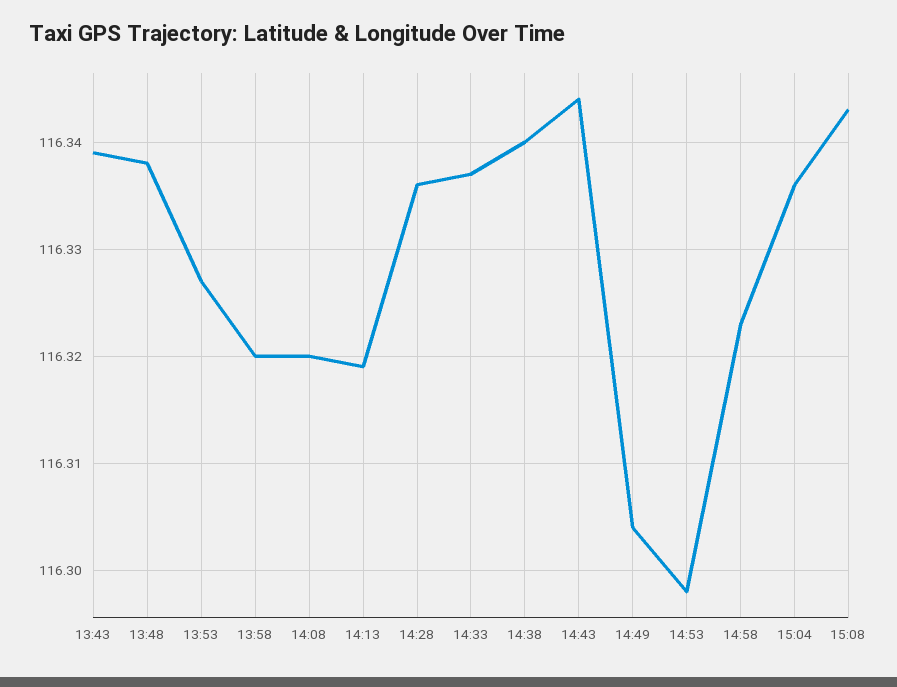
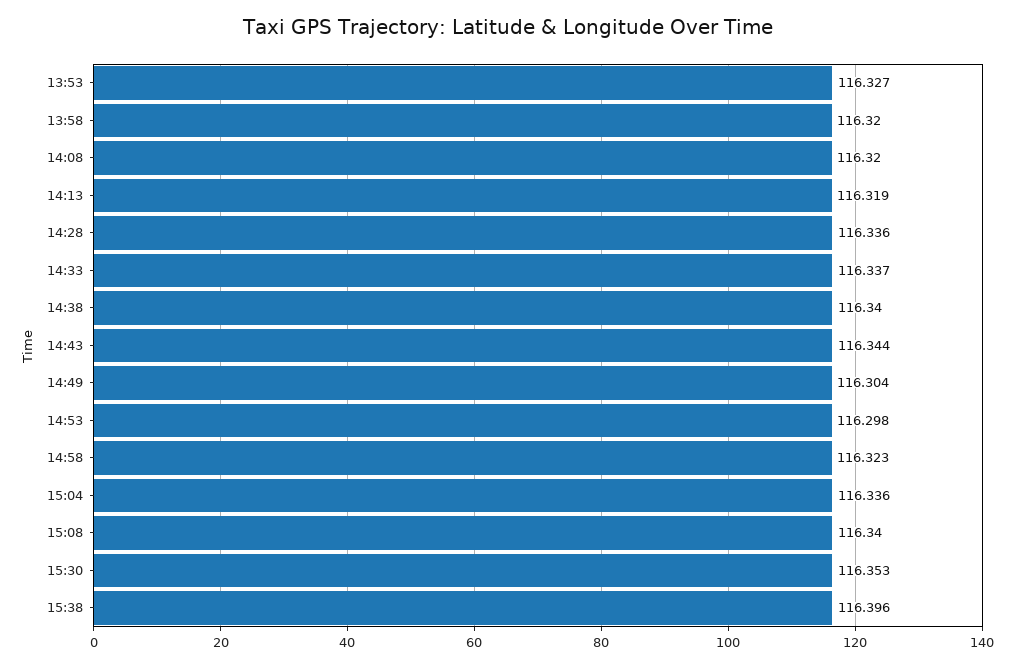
13:43: 116.339 -> none
13:48: 116.338 -> none
15:08: 116.343 -> 116.34
15:30: none -> 116.353
15:38: none -> 116.396

